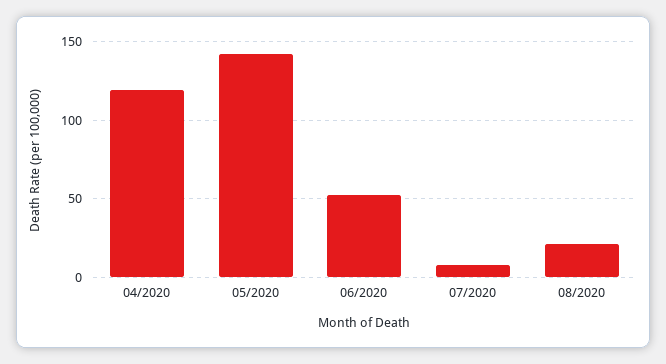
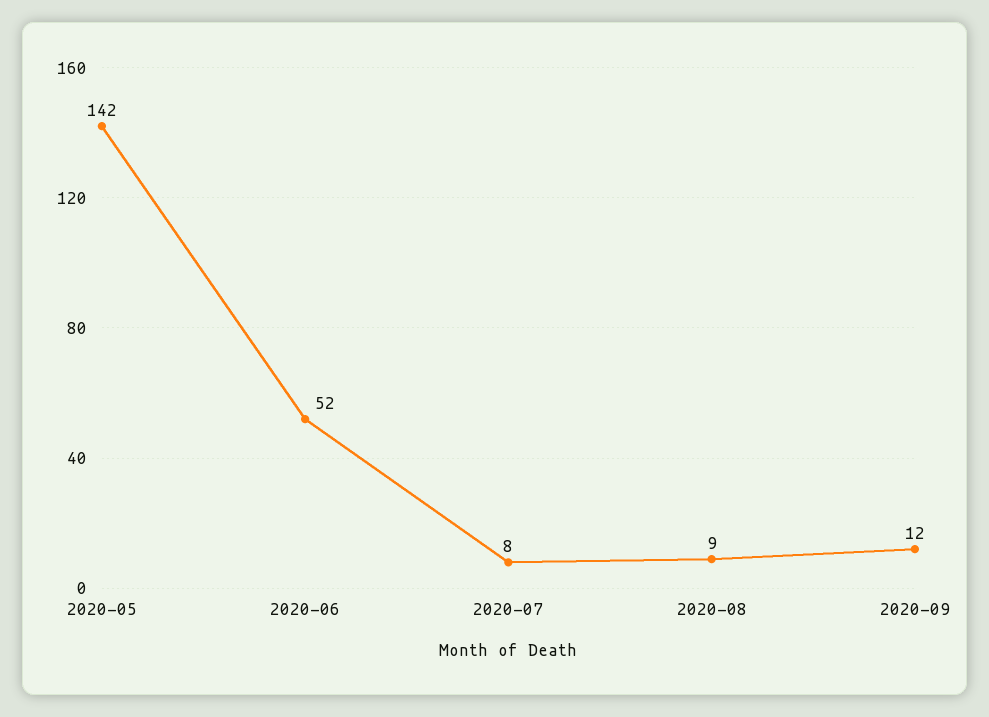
04/2020: 120 -> none
08/2020: 20 -> 9
2020-09: none -> 12

